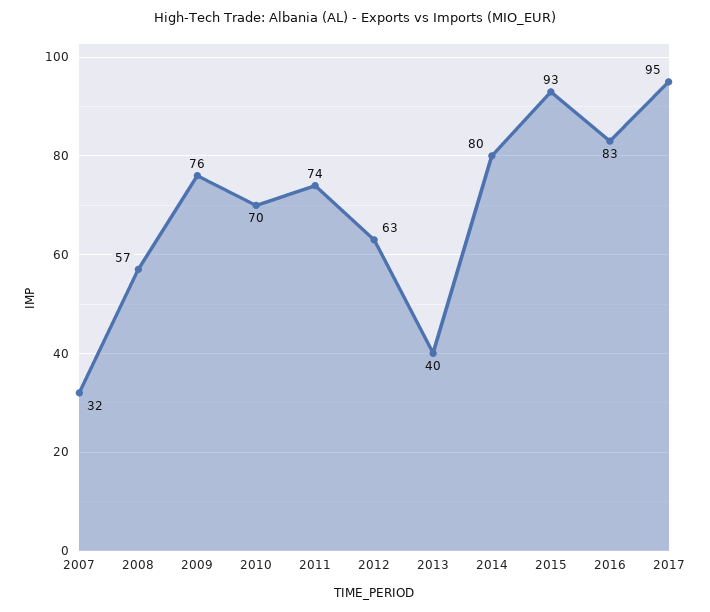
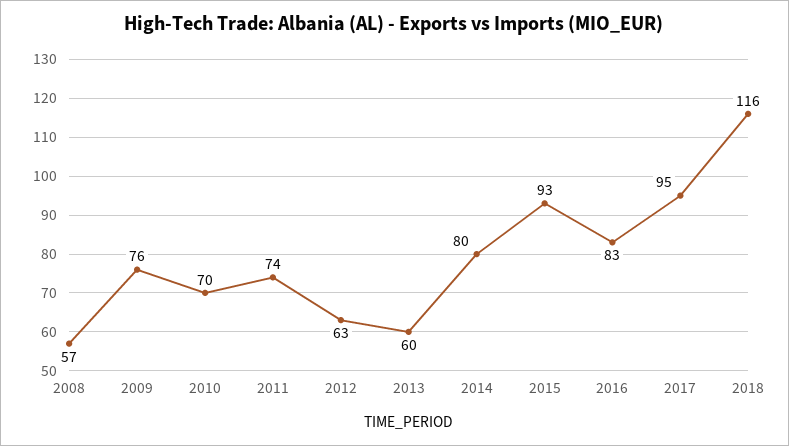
2007: 32 -> none
2013: 40 -> 60
2018: none -> 116

